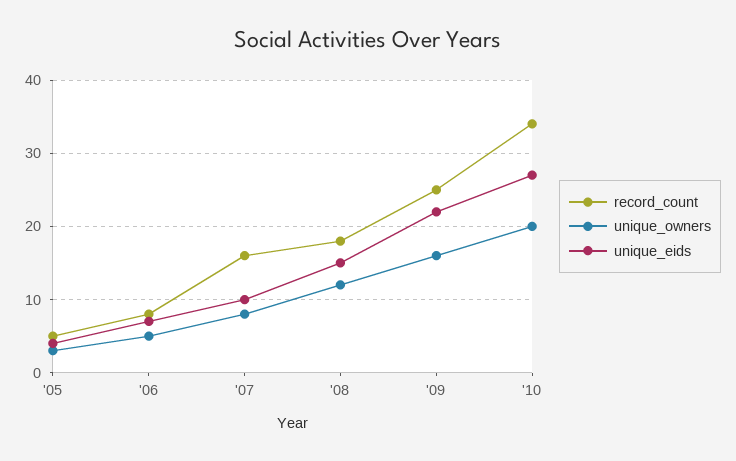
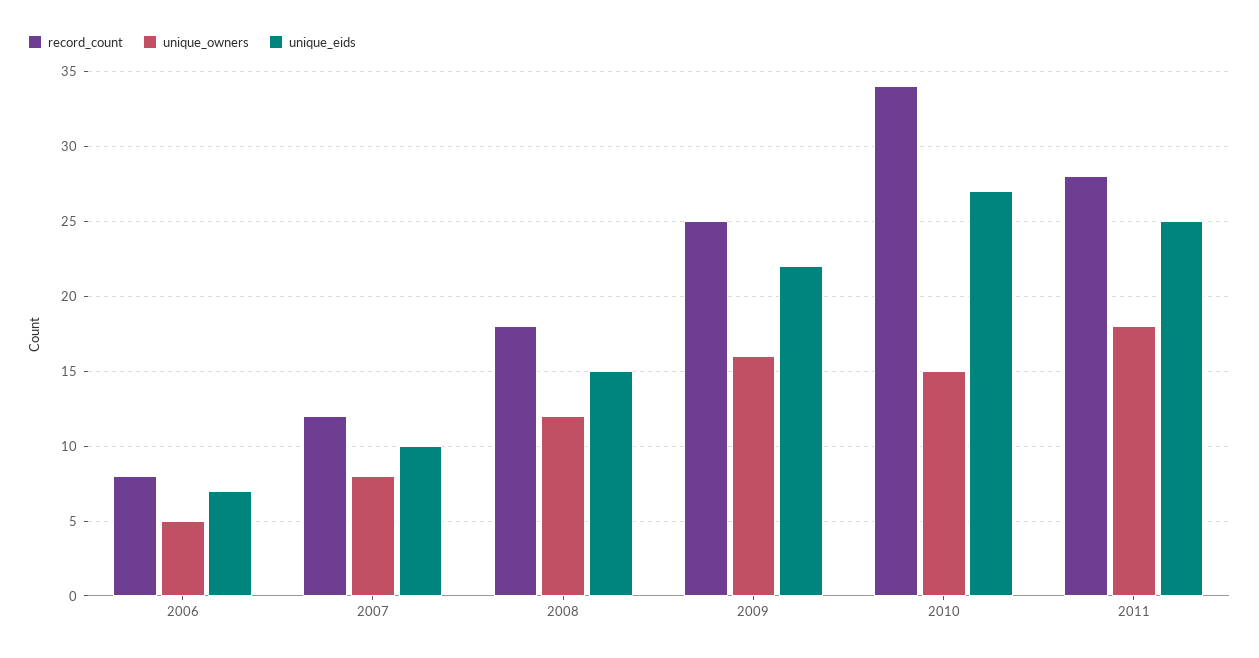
record_count, '05: 5 -> none
unique_owners, '05: 3 -> none
unique_eids, '05: 4 -> none
record_count, '07: 16 -> 12
unique_owners, '10: 20 -> 15
record_count, 2011: none -> 28
unique_owners, 2011: none -> 18
unique_eids, 2011: none -> 25

